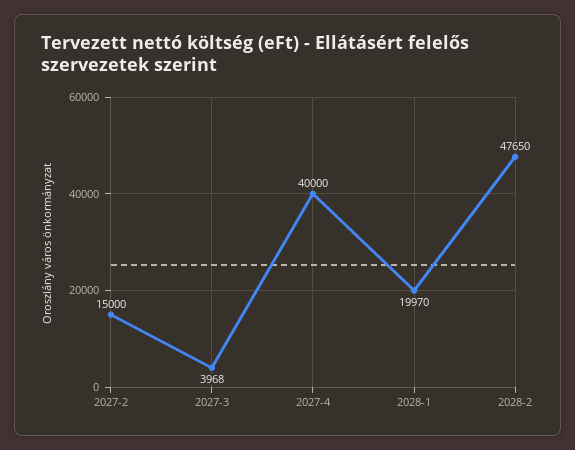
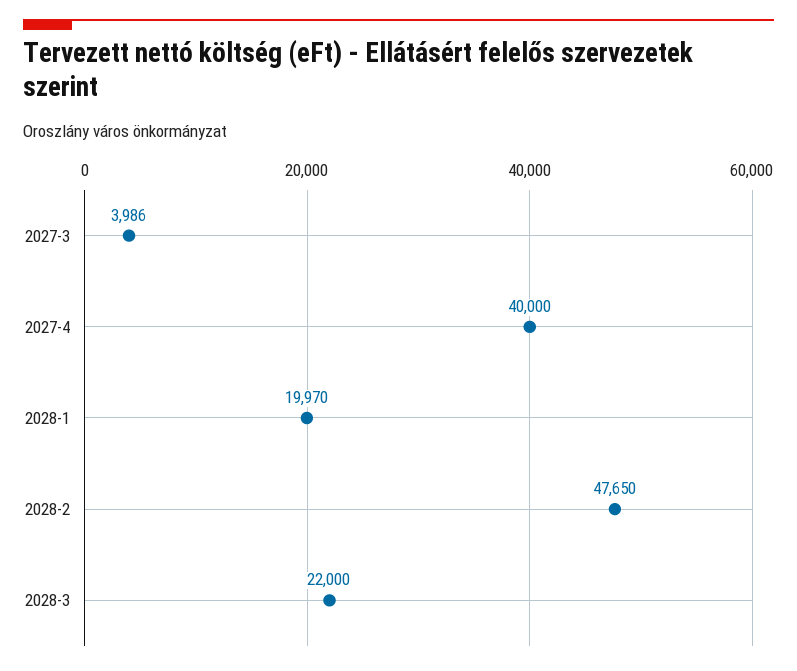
2027-2: 15000 -> none
2027-3: 3968 -> 3986
2028-3: none -> 22000

